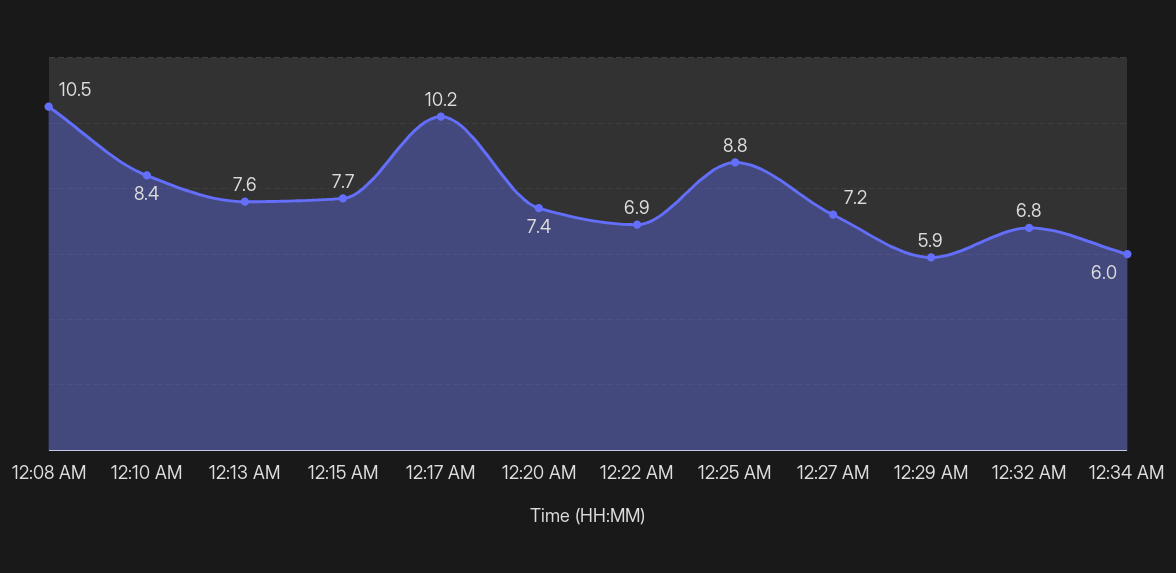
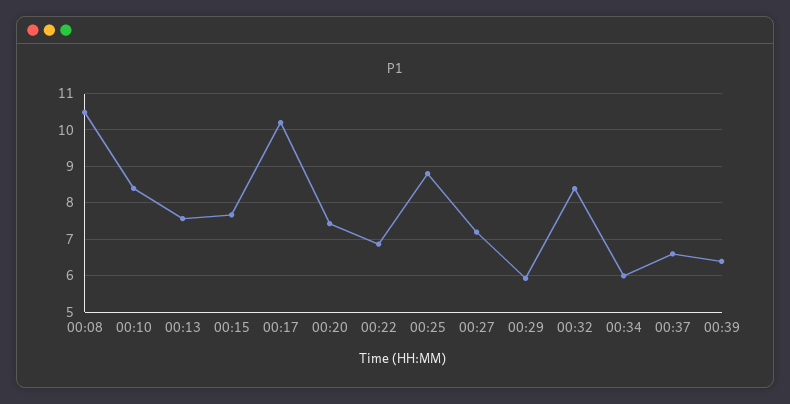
12:32 AM: 6.8 -> 8.4
00:37: none -> 6.6
00:39: none -> 6.4

